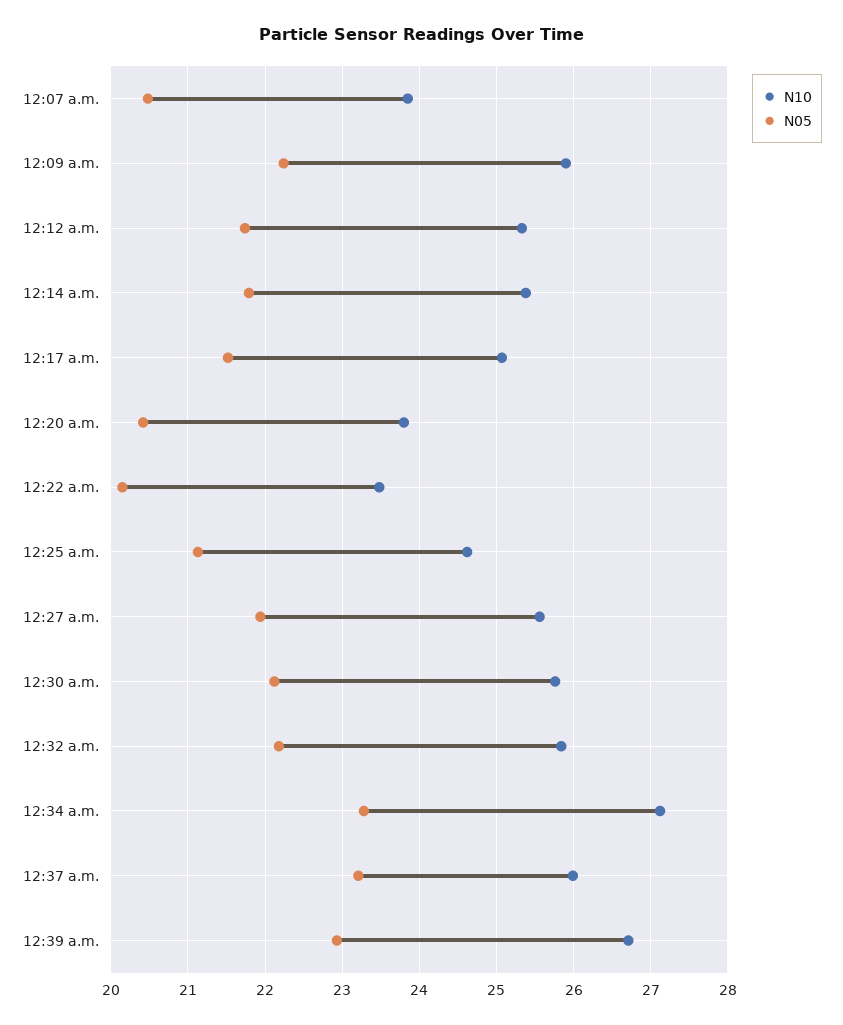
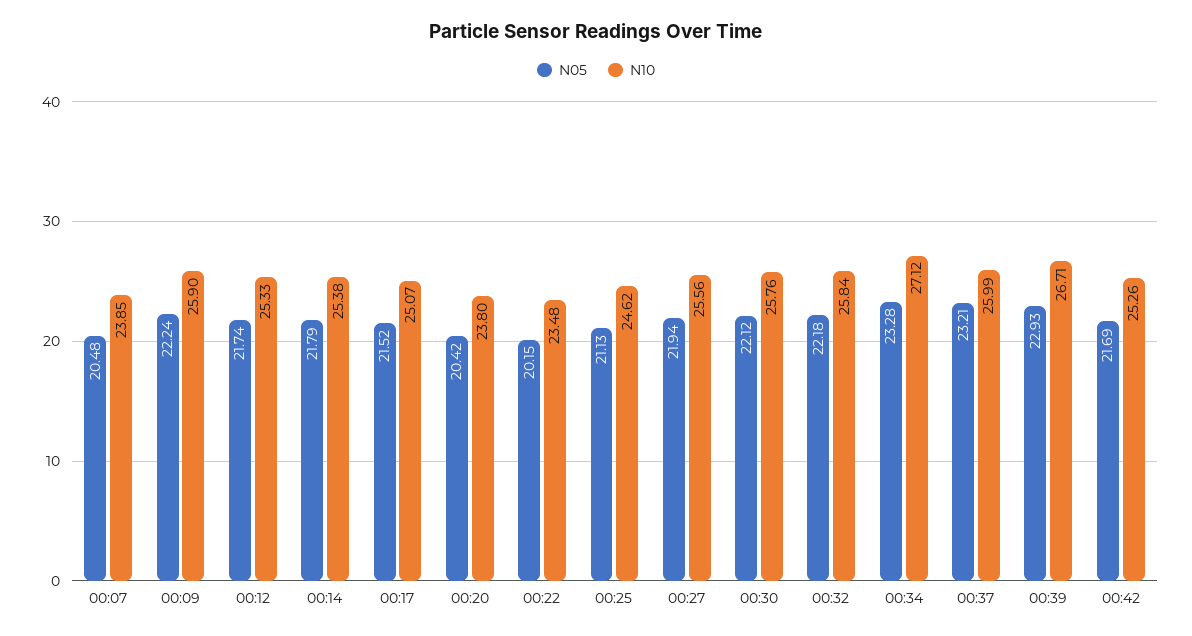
N05, 00:42: none -> 21.69
N10, 00:42: none -> 25.26

